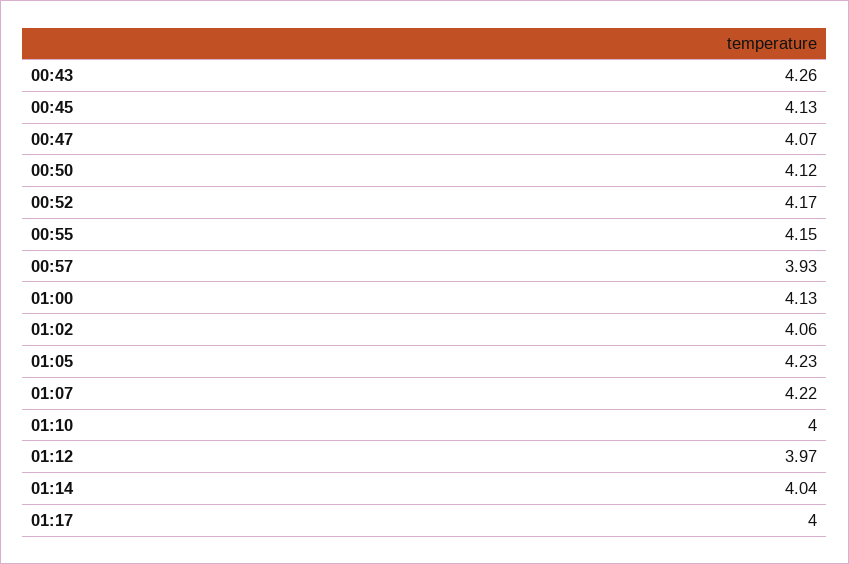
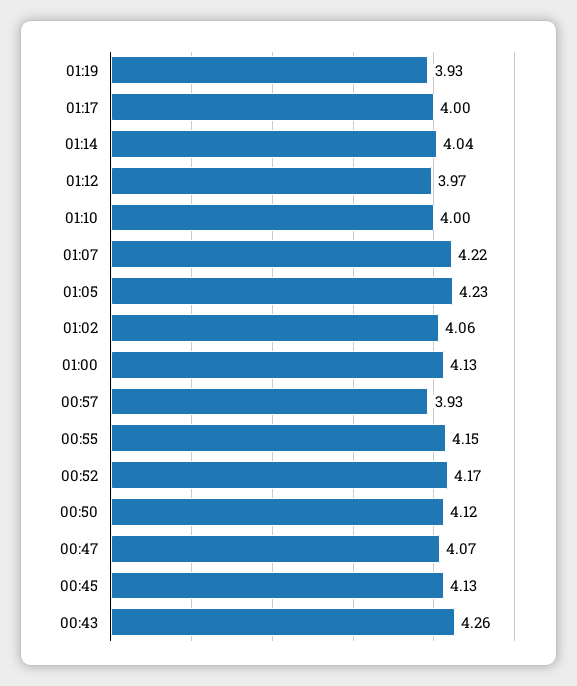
01:19: none -> 3.93

